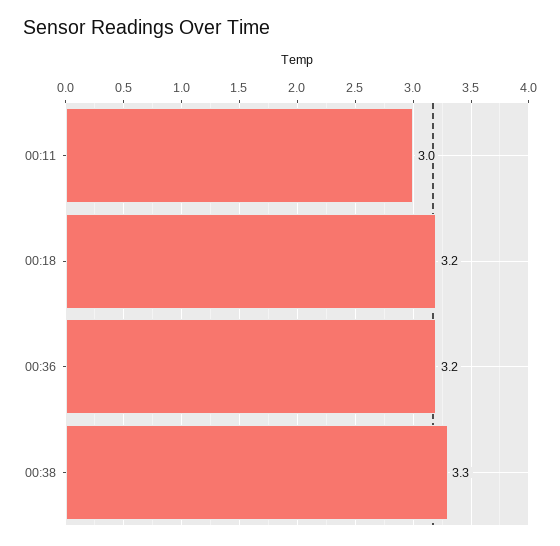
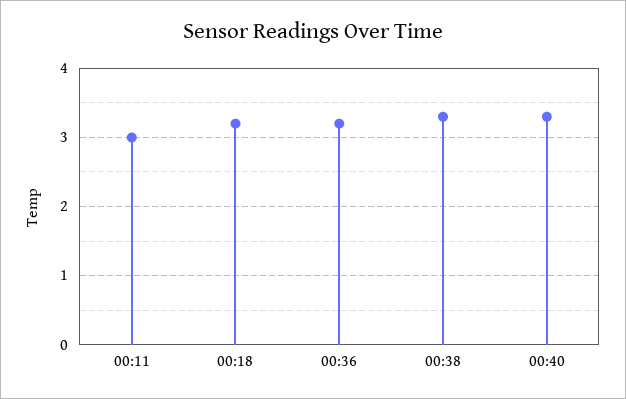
00:40: none -> 3.3

